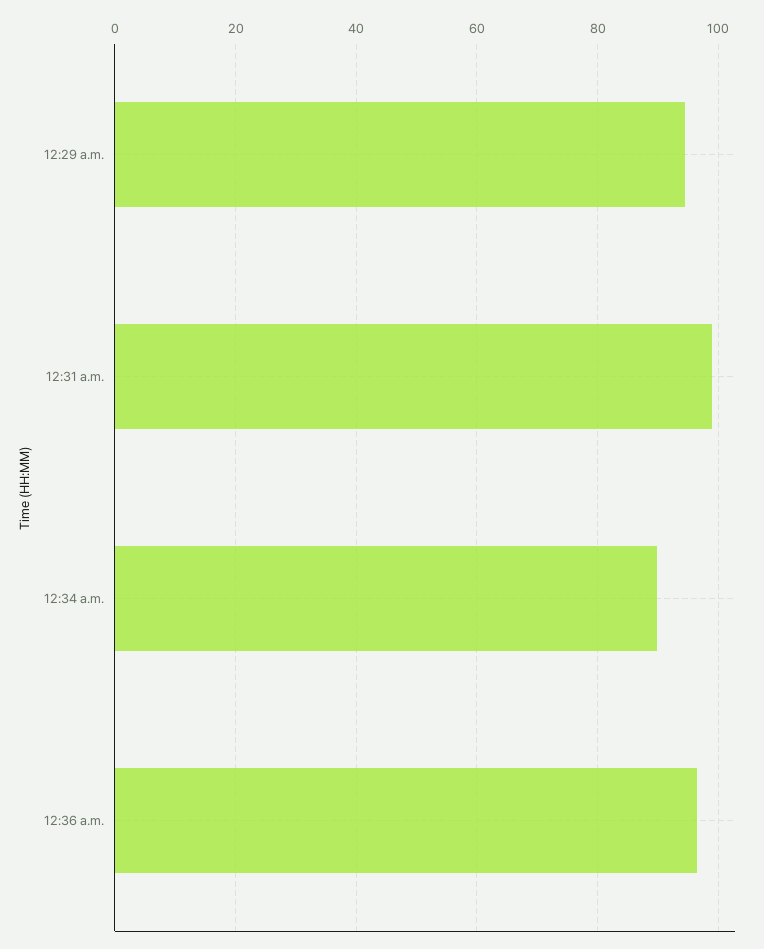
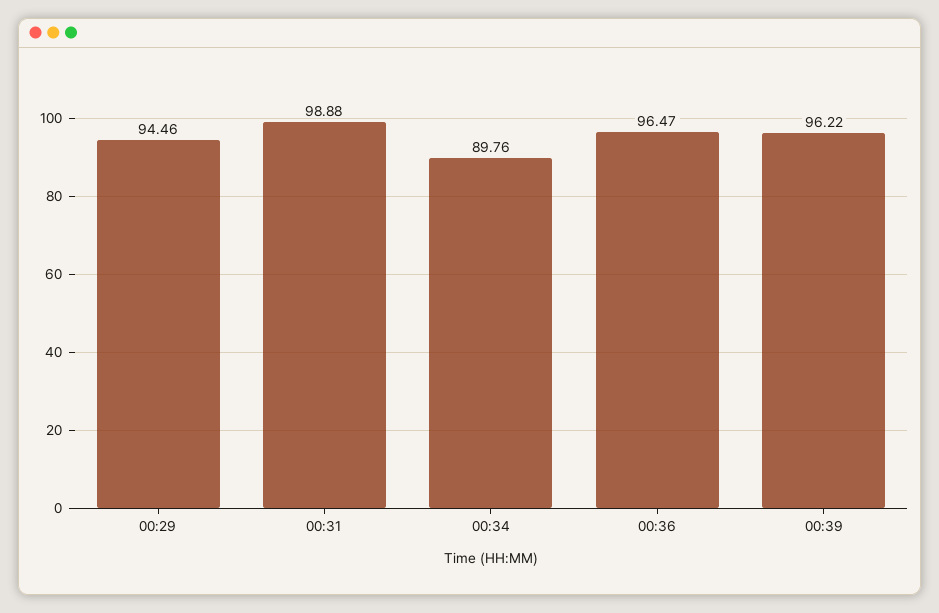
00:39: none -> 96.22

